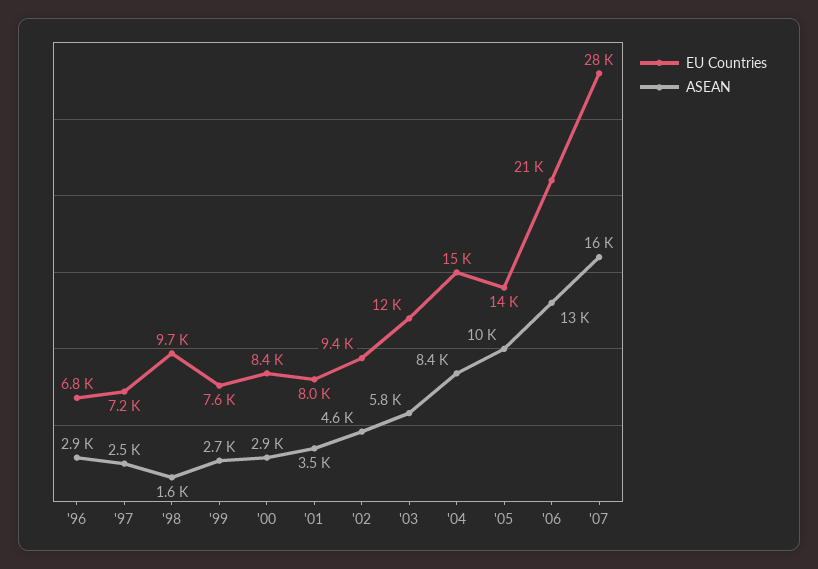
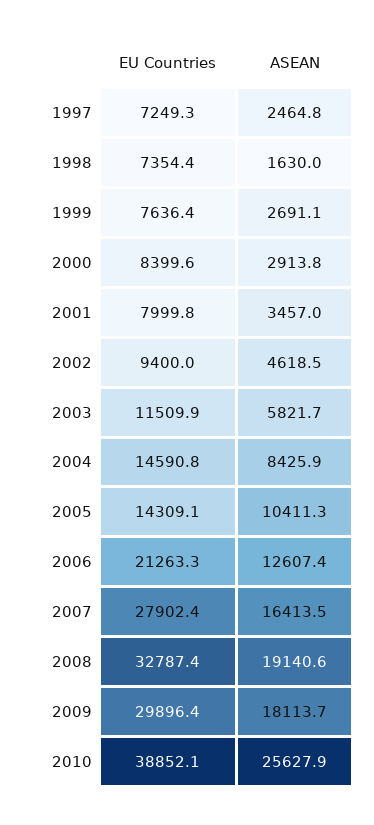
EU Countries, '96: 6800 -> none
ASEAN, '96: 2900 -> none
EU Countries, '98: 9700 -> 7354.4
EU Countries, 2008: none -> 32787.4
ASEAN, 2008: none -> 19140.6
EU Countries, 2009: none -> 29896.4
ASEAN, 2009: none -> 18113.7
EU Countries, 2010: none -> 38852.1
ASEAN, 2010: none -> 25627.9

